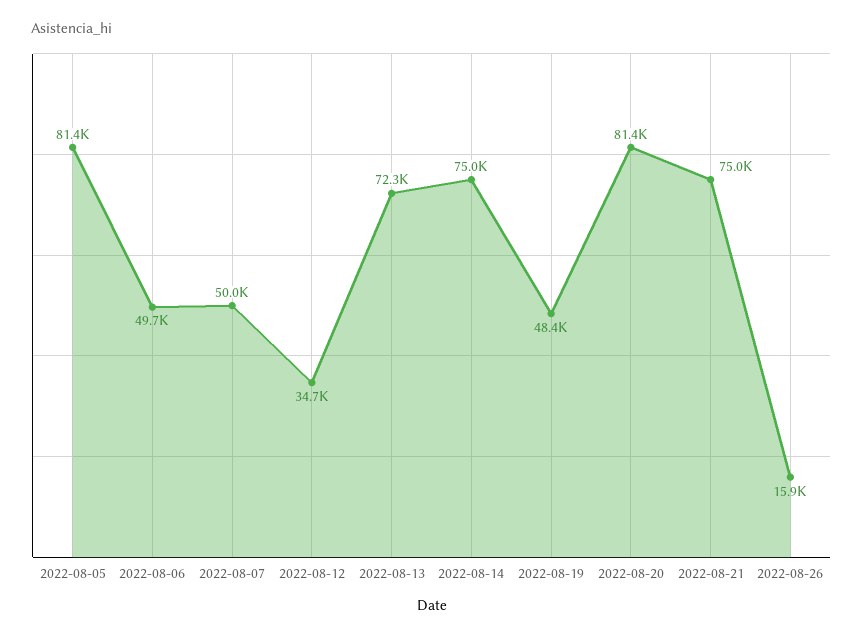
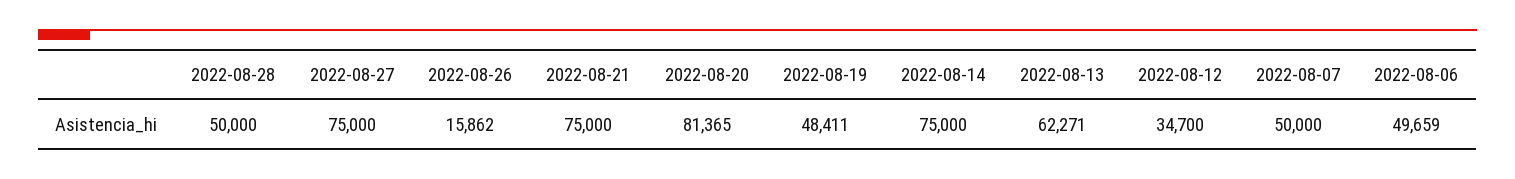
2022-08-05: 81400 -> none
2022-08-13: 72300 -> 62271
2022-08-28: none -> 50000
2022-08-27: none -> 75000

